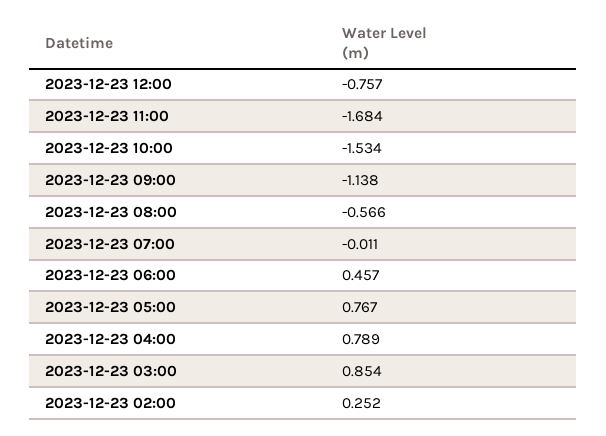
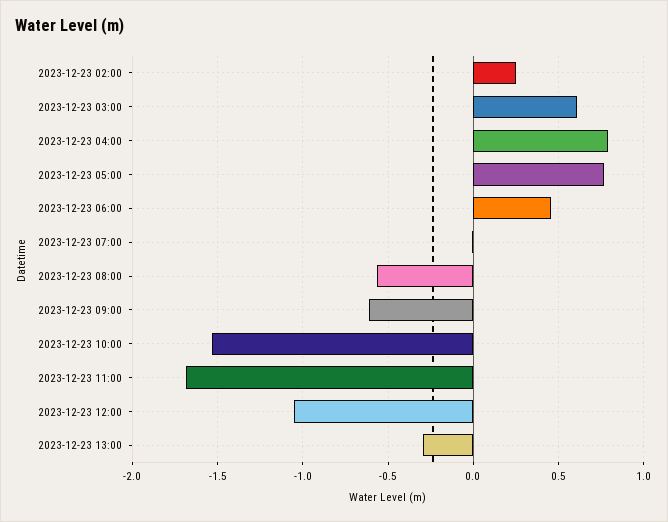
2023-12-23 12:00: -0.757 -> -1.05
2023-12-23 09:00: -1.138 -> -0.6
2023-12-23 03:00: 0.854 -> 0.6
2023-12-23 13:00: none -> -0.3

